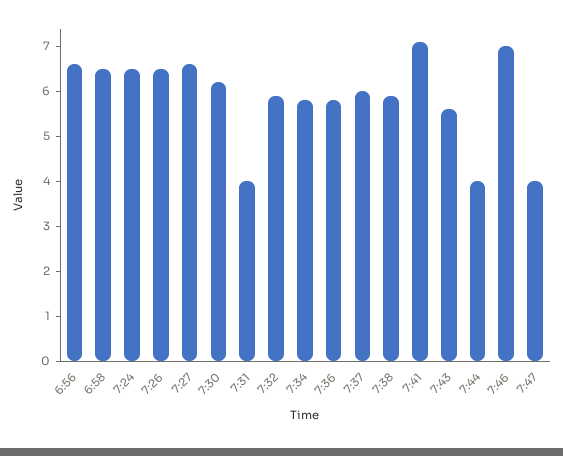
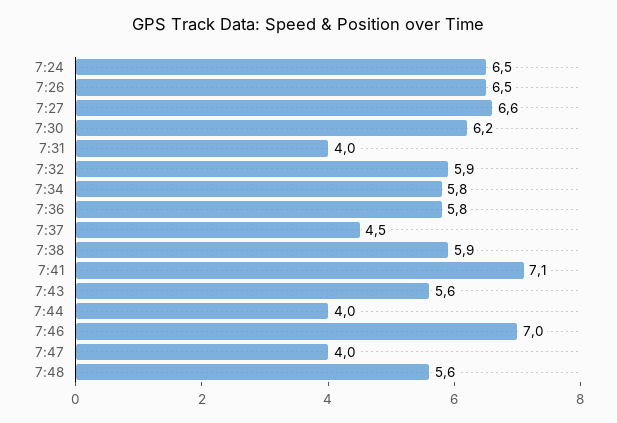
6:56: 6.5 -> none
6:58: 6.5 -> none
7:37: 6 -> 4.5
7:48: none -> 5.6

